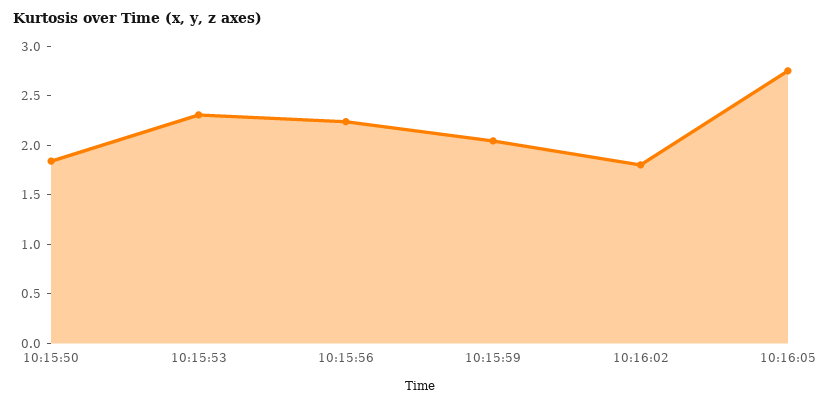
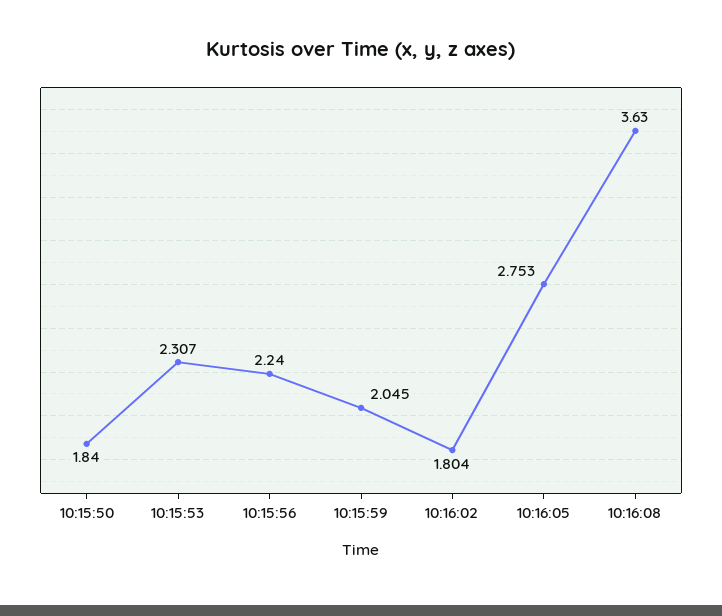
10:16:08: none -> 3.63

